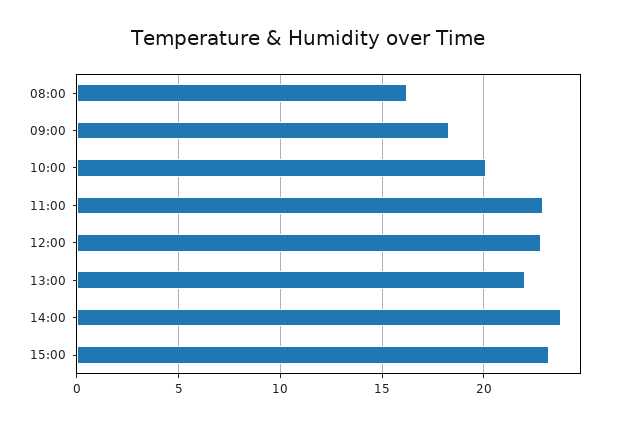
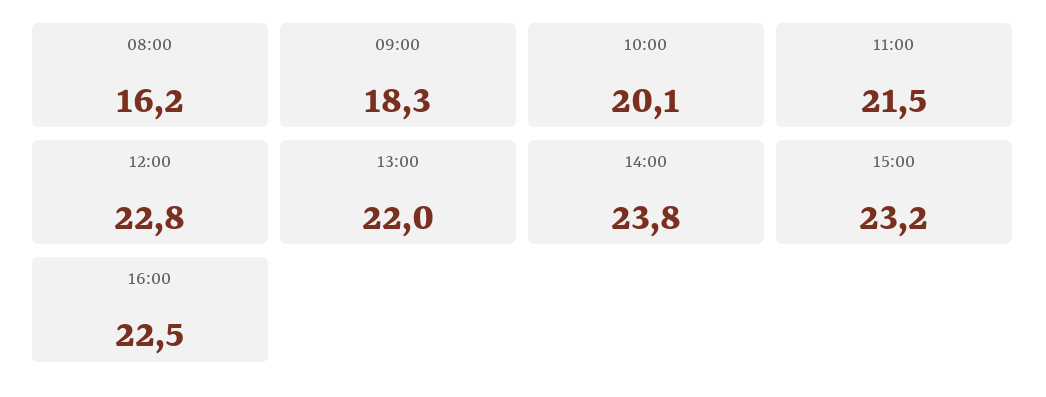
11:00: 23 -> 21.5
16:00: none -> 22.5

